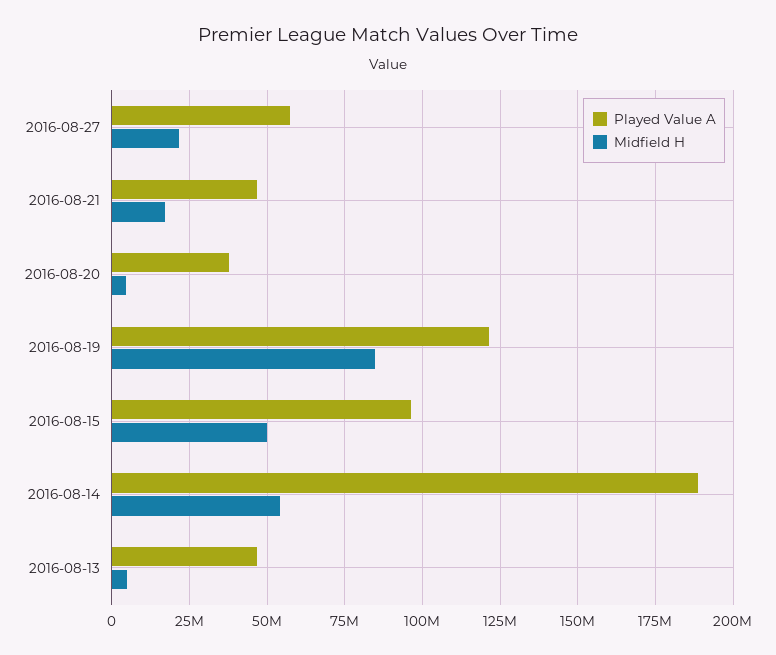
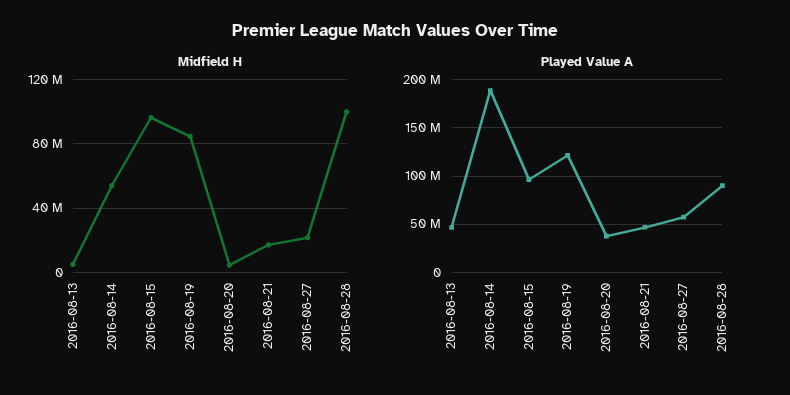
Midfield H, 2016-08-15: 50000000 -> 95000000
Midfield H, 2016-08-28: none -> 100000000
Played Value A, 2016-08-28: none -> 90000000

